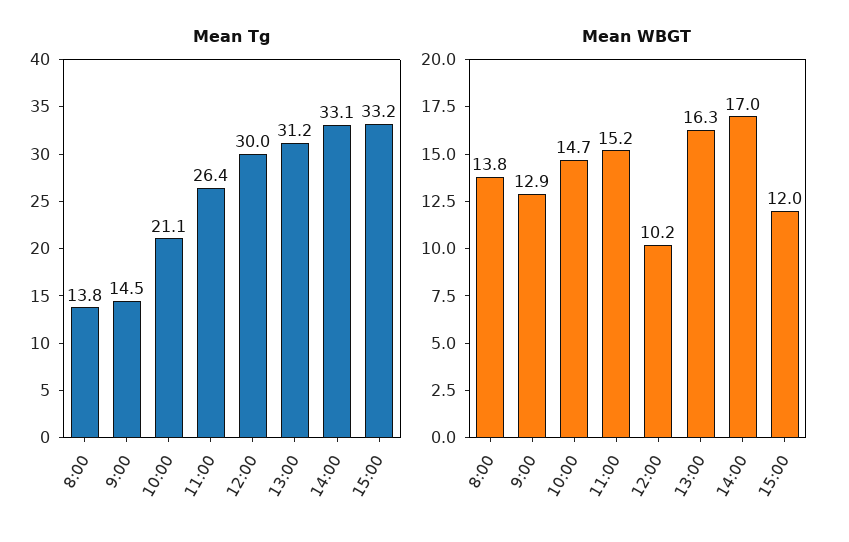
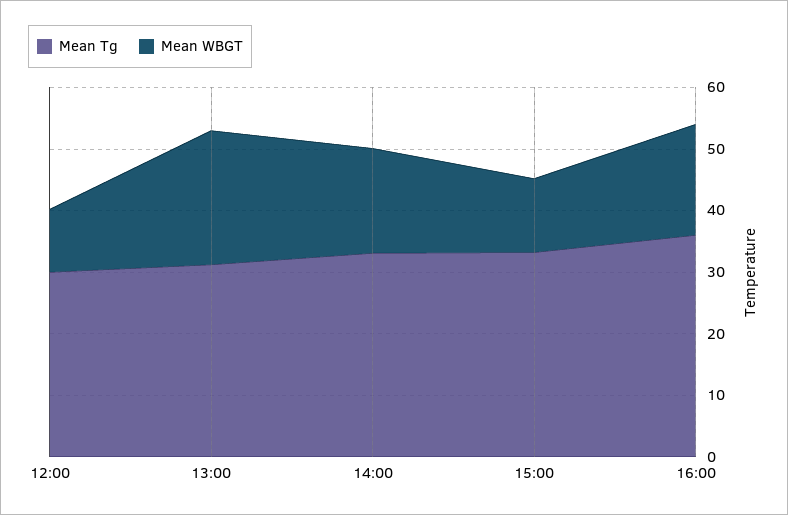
Mean Tg, 8:00: 13.8 -> none
Mean Tg, 9:00: 14.5 -> none
Mean Tg, 10:00: 21.1 -> none
Mean Tg, 11:00: 26.4 -> none
Mean WBGT, 8:00: 13.8 -> none
Mean WBGT, 9:00: 12.9 -> none
Mean WBGT, 10:00: 14.7 -> none
Mean WBGT, 11:00: 15.2 -> none
Mean WBGT, 13:00: 16.3 -> 22
Mean Tg, 16:00: none -> 36
Mean WBGT, 16:00: none -> 18

